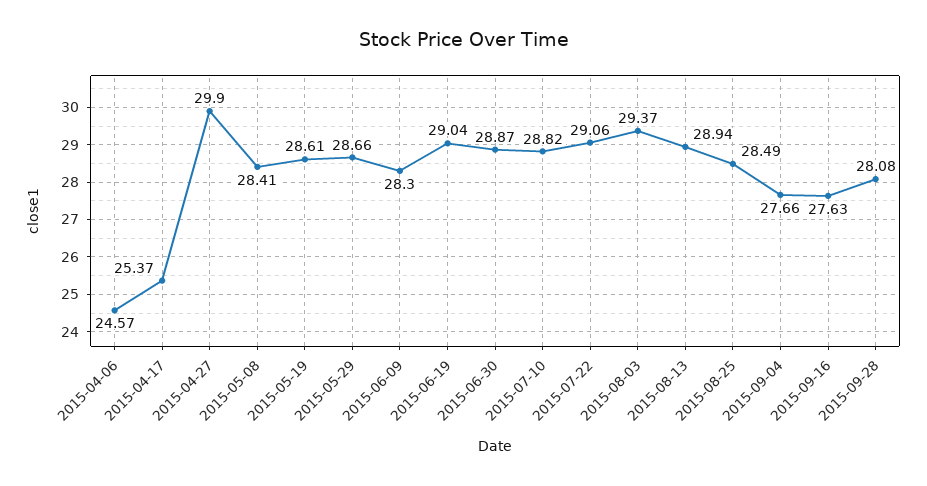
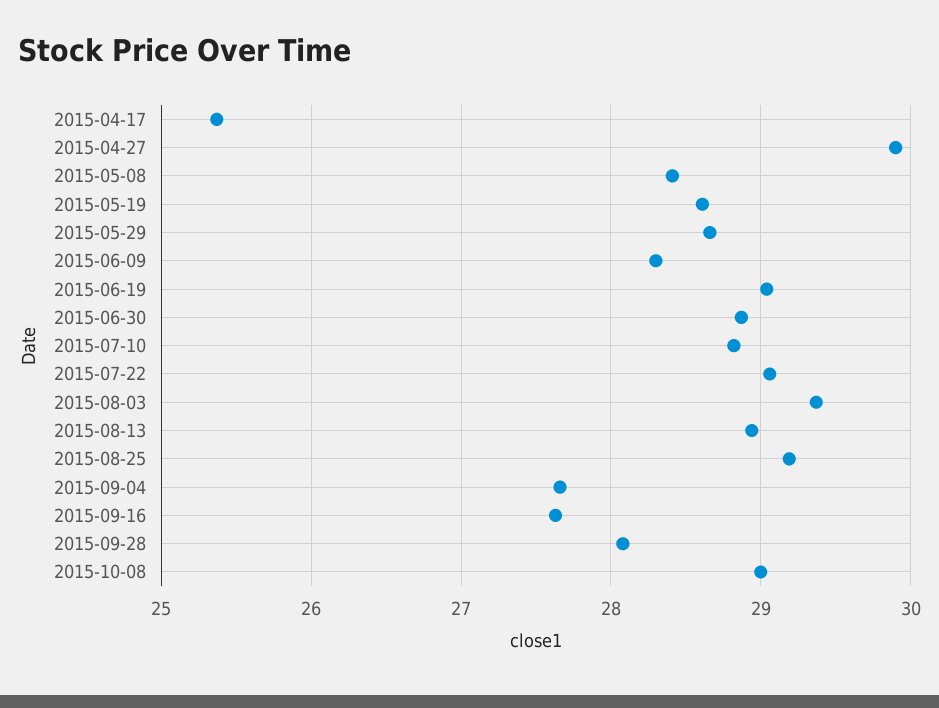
2015-04-06: 24.57 -> none
2015-08-25: 28.49 -> 29.2
2015-10-08: none -> 29

